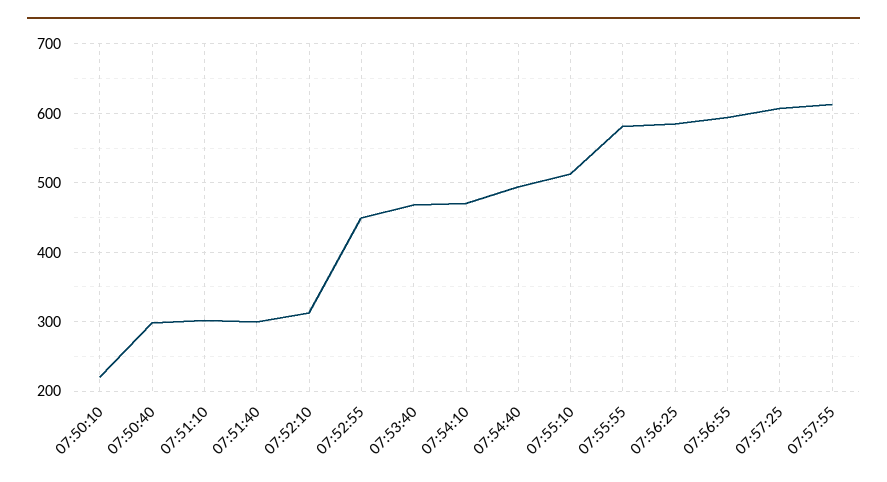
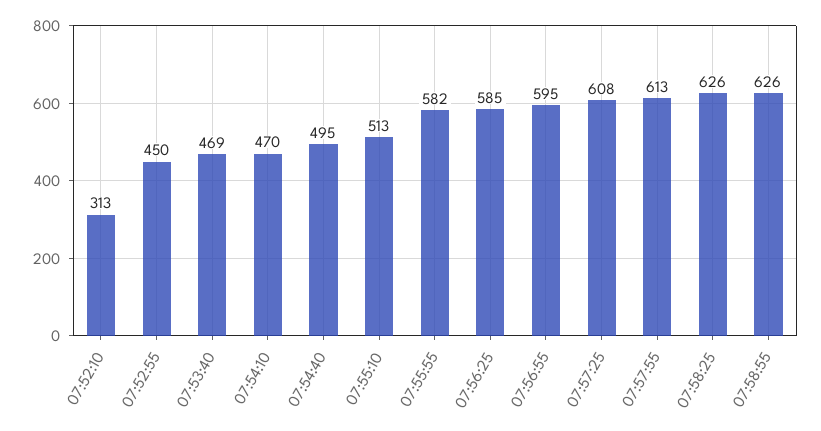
07:50:10: 220 -> none
07:50:40: 300 -> none
07:51:10: 300 -> none
07:51:40: 300 -> none
07:58:25: none -> 626
07:58:55: none -> 626

